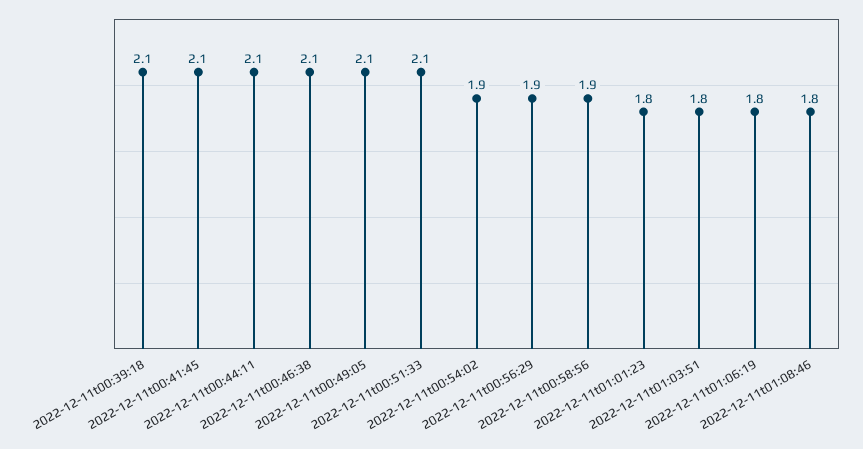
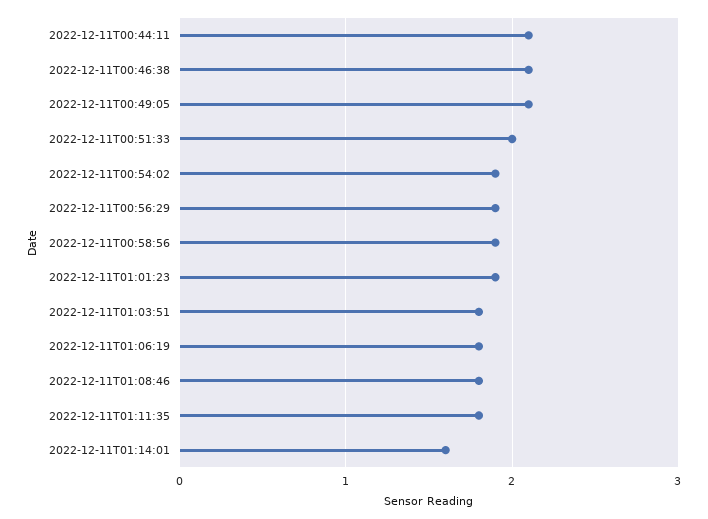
2022-12-11t00:39:18: 2.1 -> none
2022-12-11t00:41:45: 2.1 -> none
2022-12-11t00:51:33: 2.1 -> 2
2022-12-11t01:01:23: 1.8 -> 1.9
2022-12-11T01:11:35: none -> 1.8
2022-12-11T01:14:01: none -> 1.6

